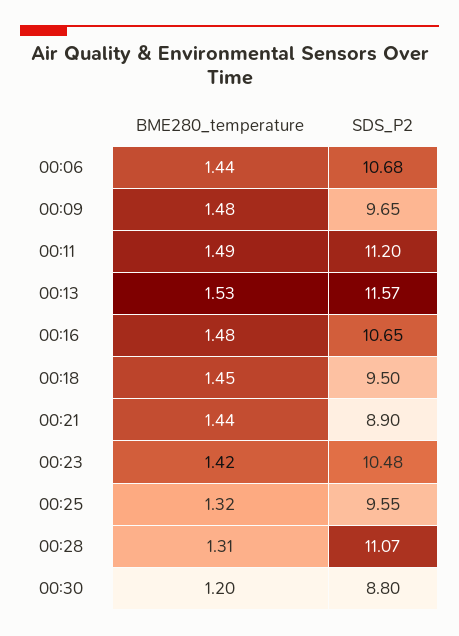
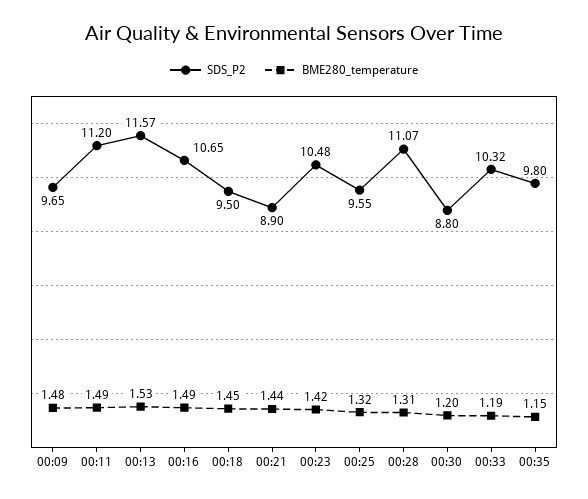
BME280_temperature, 00:06: 1.44 -> none
SDS_P2, 00:06: 10.68 -> none
BME280_temperature, 00:16: 1.48 -> 1.49
SDS_P2, 00:33: none -> 10.32
BME280_temperature, 00:33: none -> 1.19
SDS_P2, 00:35: none -> 9.8
BME280_temperature, 00:35: none -> 1.15

